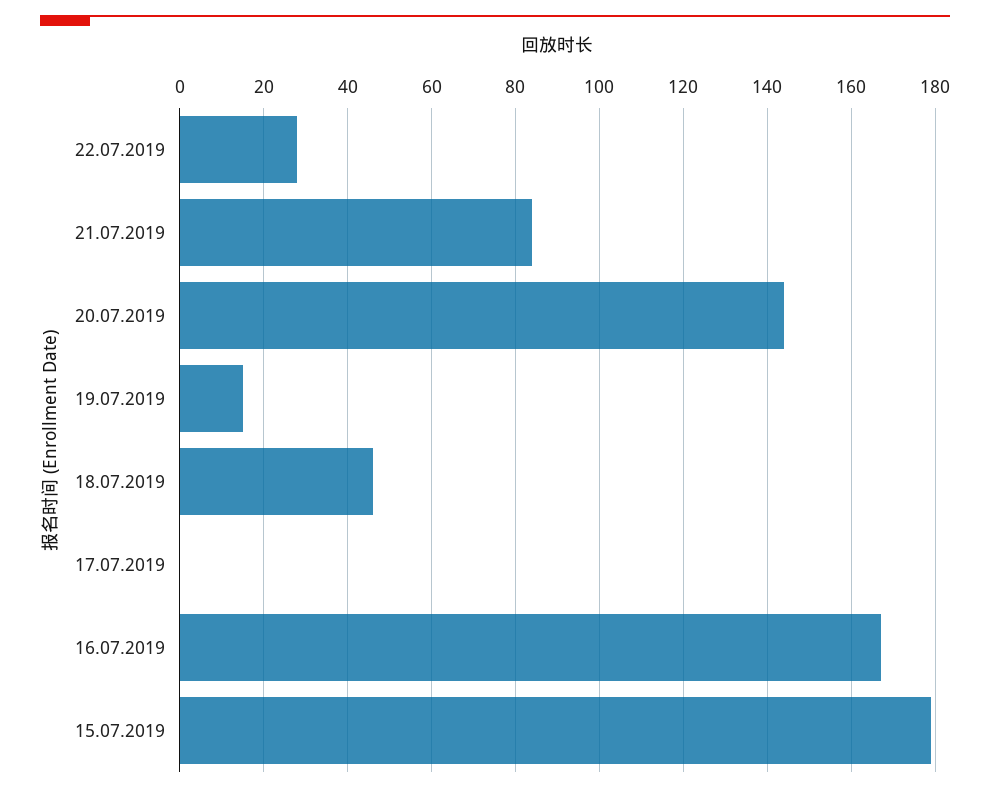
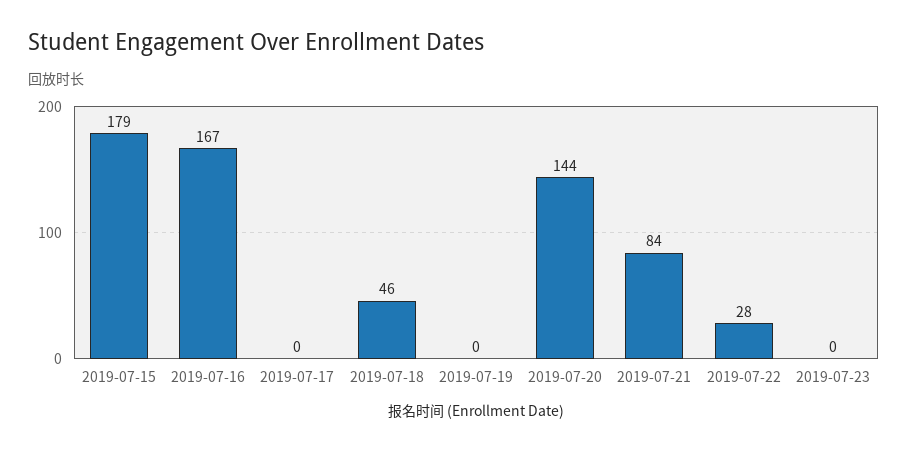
19.07.2019: 15 -> 0
2019-07-23: none -> 0

